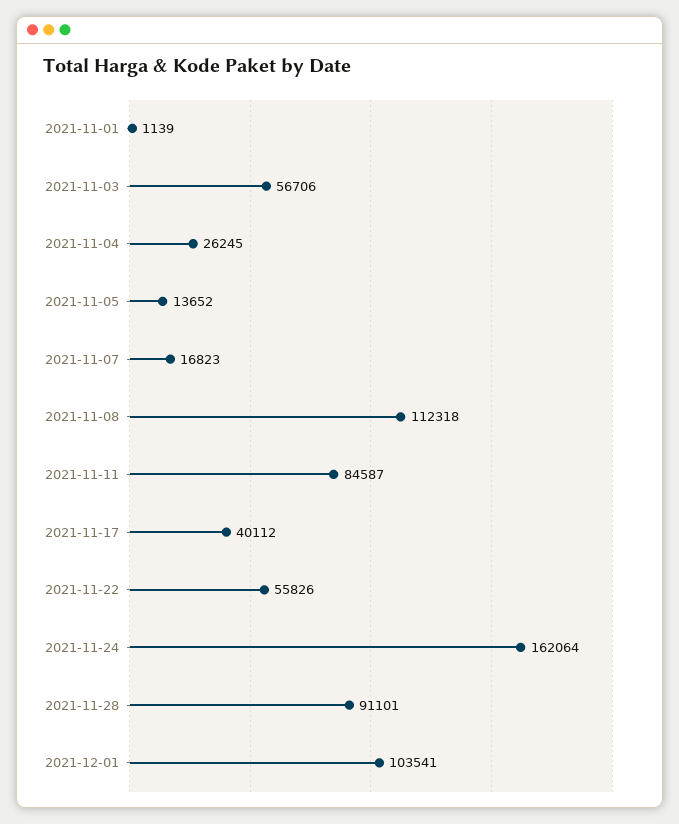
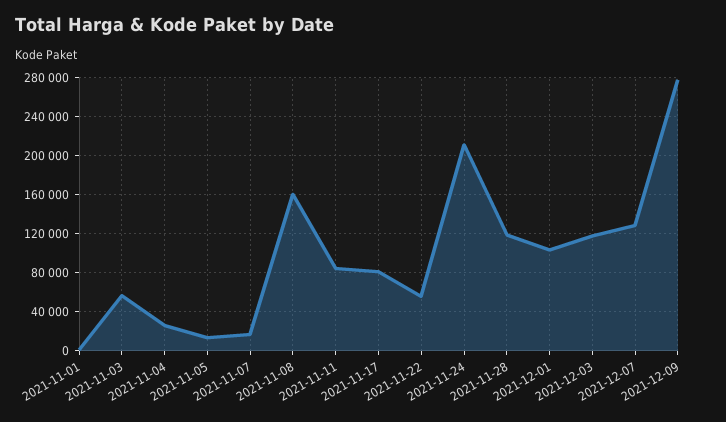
2021-11-08: 112318 -> 160000
2021-11-17: 40112 -> 80000
2021-11-24: 162064 -> 210000
2021-11-28: 91101 -> 120000
2021-12-03: none -> 120000
2021-12-07: none -> 130000
2021-12-09: none -> 280000

